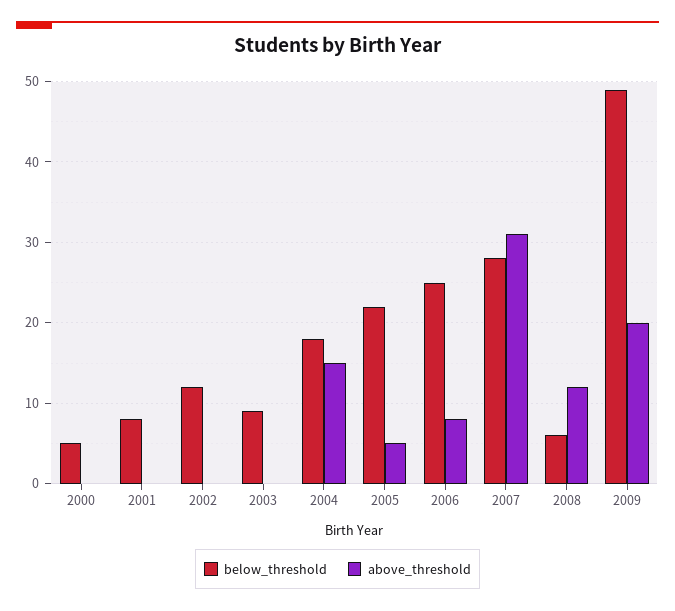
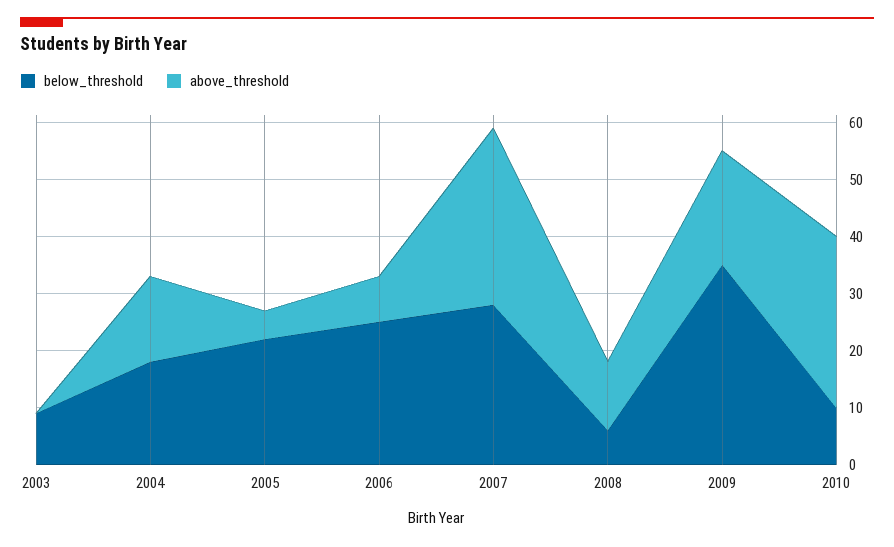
below_threshold, 2000: 5 -> none
above_threshold, 2000: 0 -> none
below_threshold, 2001: 8 -> none
above_threshold, 2001: 0 -> none
below_threshold, 2002: 12 -> none
above_threshold, 2002: 0 -> none
below_threshold, 2009: 49 -> 35
below_threshold, 2010: none -> 10
above_threshold, 2010: none -> 30

